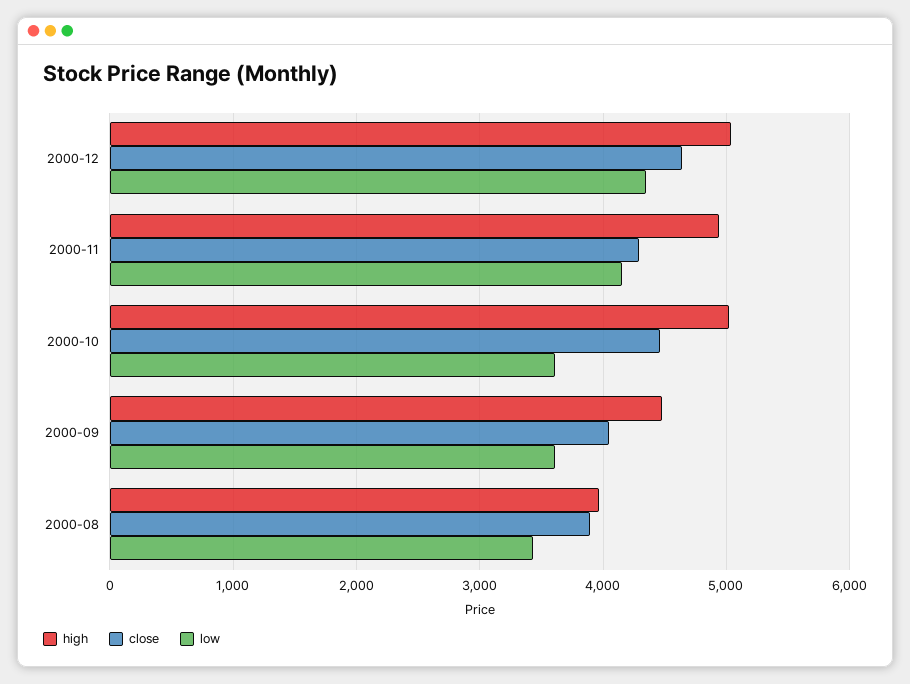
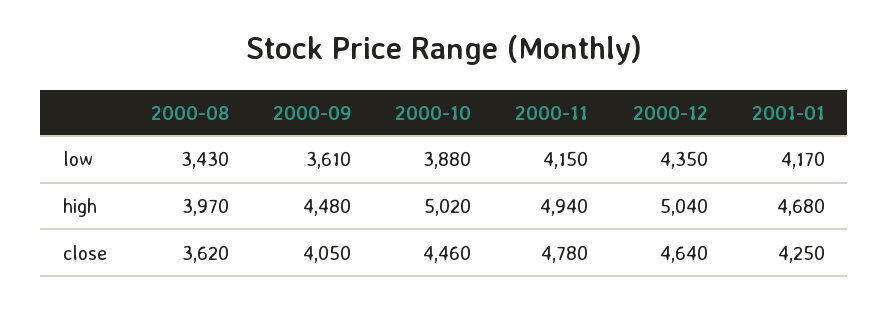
close, 2000-11: 4300 -> 4780
low, 2000-10: 3600 -> 3880
close, 2000-08: 3900 -> 3620
low, 2001-01: none -> 4170
high, 2001-01: none -> 4680
close, 2001-01: none -> 4250

